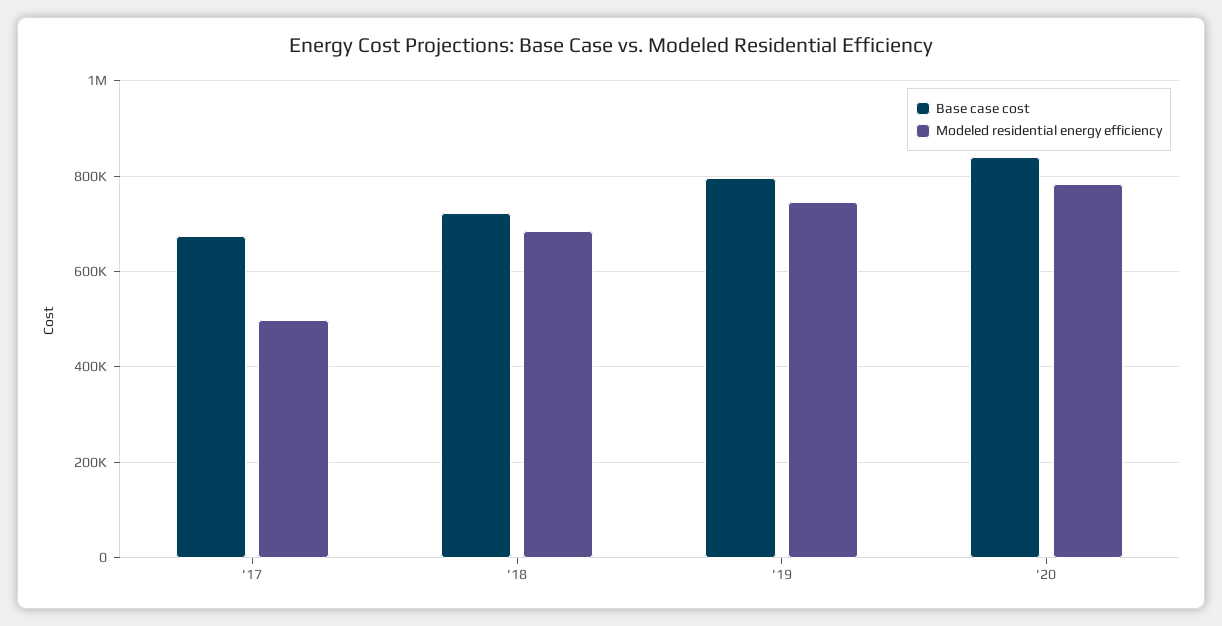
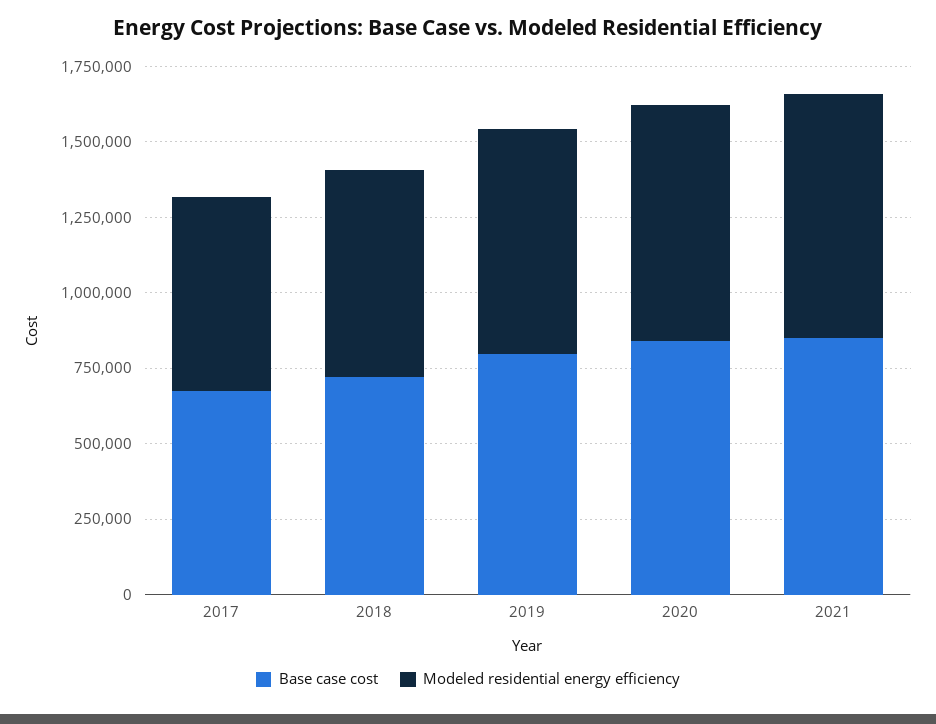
Modeled residential energy efficiency, '17: 500000 -> 650000
Base case cost, 2021: none -> 850000
Modeled residential energy efficiency, 2021: none -> 800000

